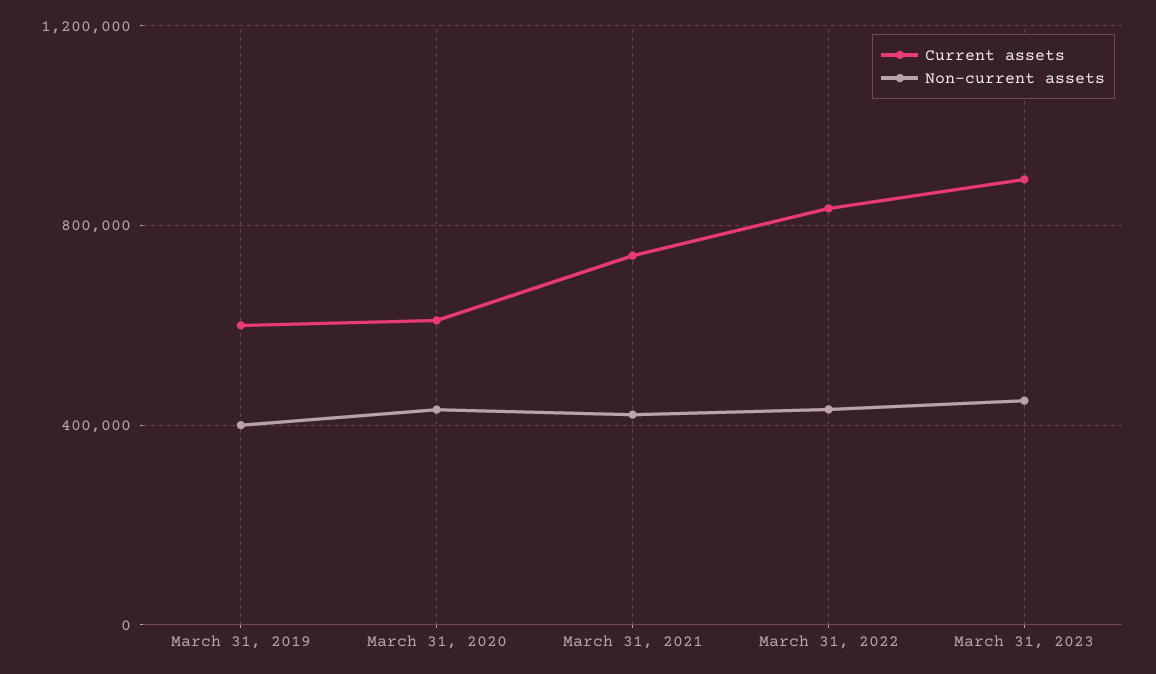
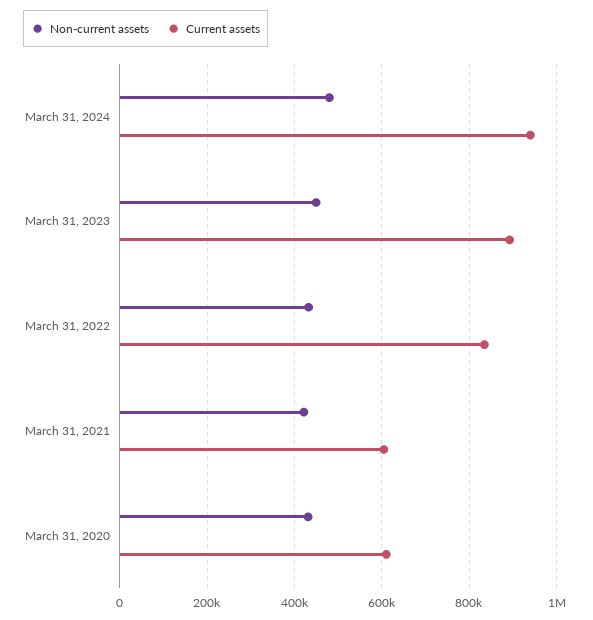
Current assets, March 31, 2019: 600000 -> none
Non-current assets, March 31, 2019: 400000 -> none
Current assets, March 31, 2021: 750000 -> 600000
Non-current assets, March 31, 2024: none -> 480000
Current assets, March 31, 2024: none -> 940000

